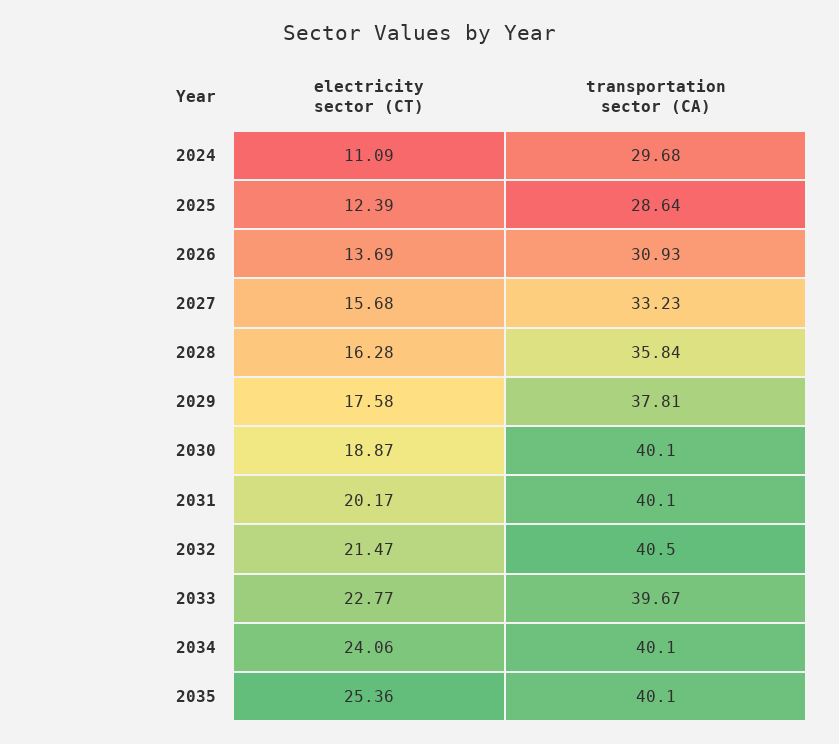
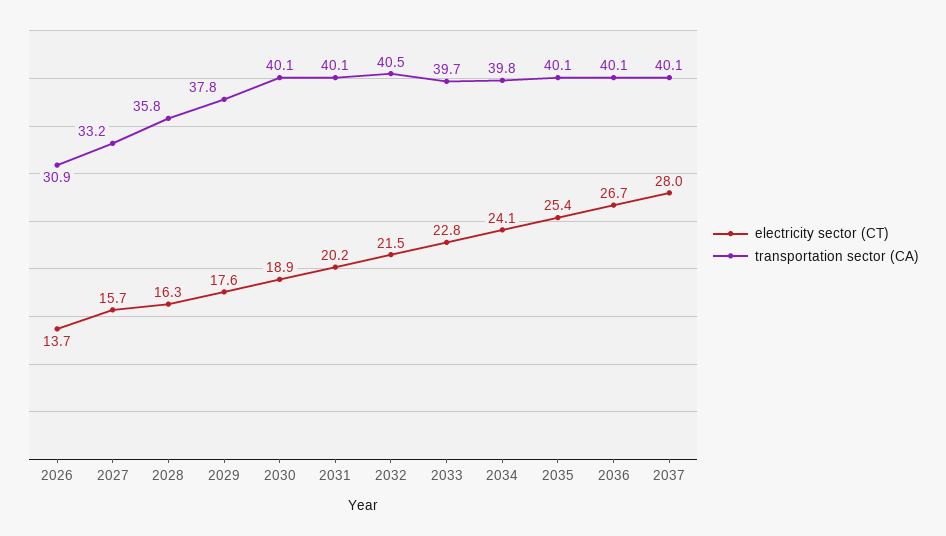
electricity sector (CT), 2024: 11.09 -> none
transportation sector (CA), 2024: 29.68 -> none
electricity sector (CT), 2025: 12.39 -> none
transportation sector (CA), 2025: 28.64 -> none
transportation sector (CA), 2034: 40.1 -> 39.8
electricity sector (CT), 2036: none -> 26.7
transportation sector (CA), 2036: none -> 40.1
electricity sector (CT), 2037: none -> 28
transportation sector (CA), 2037: none -> 40.1

